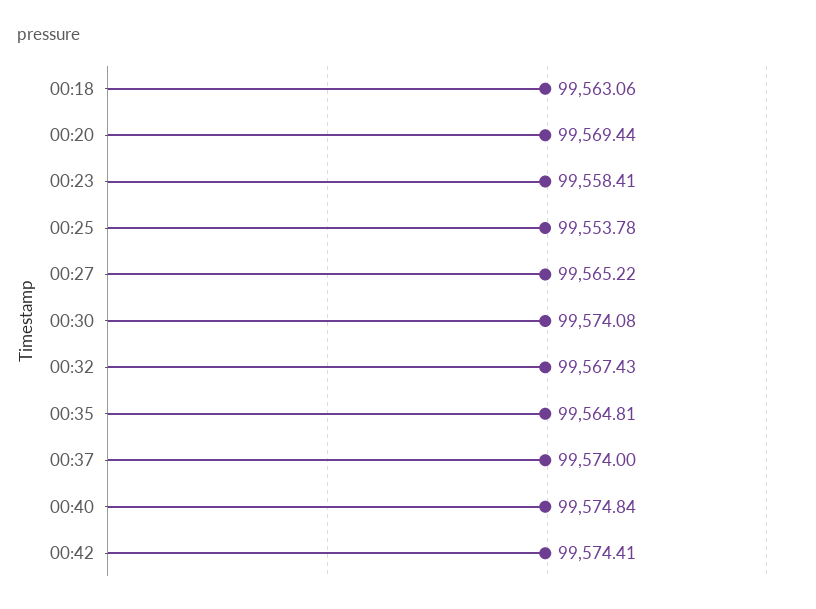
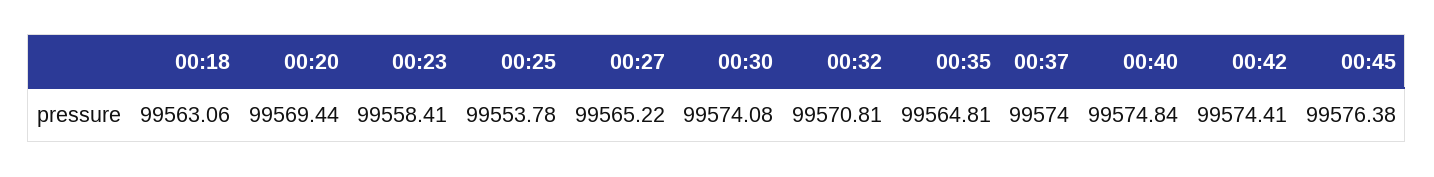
00:32: 99567.43 -> 99570.81
00:45: none -> 99576.38

